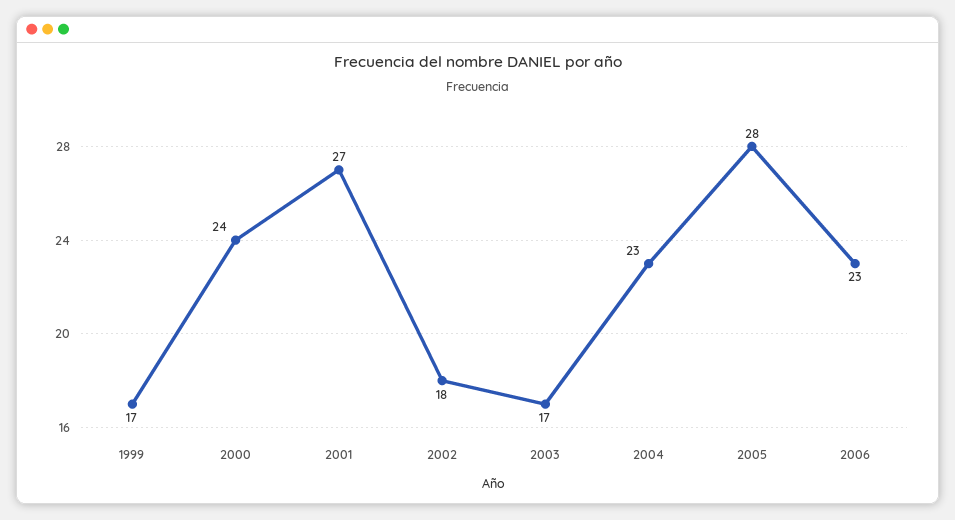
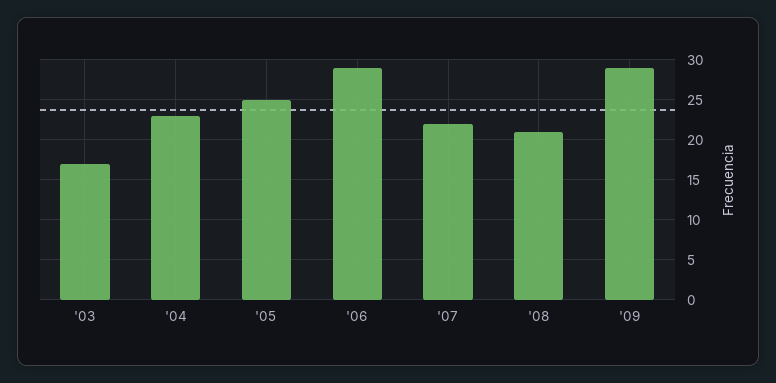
1999: 17 -> none
2000: 24 -> none
2001: 27 -> none
2002: 18 -> none
2005: 28 -> 25
2006: 23 -> 29
'07: none -> 22
'08: none -> 21
'09: none -> 29

